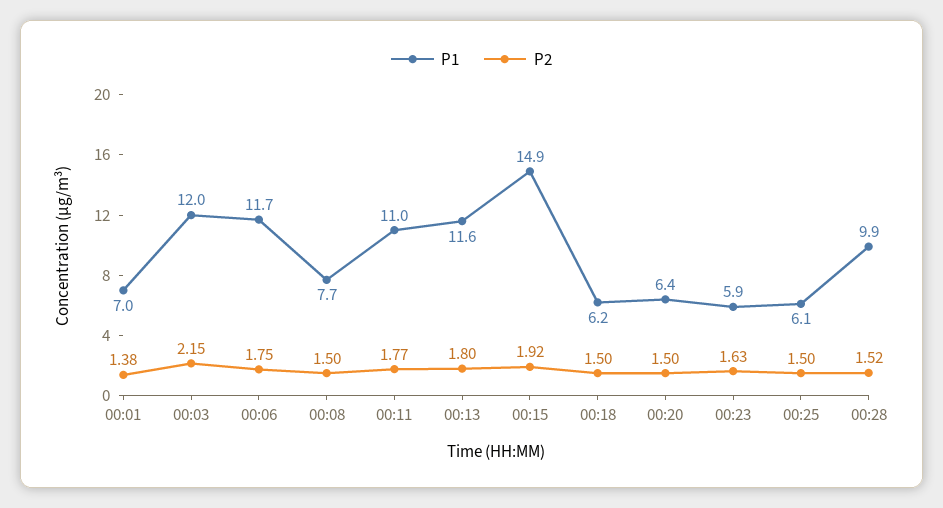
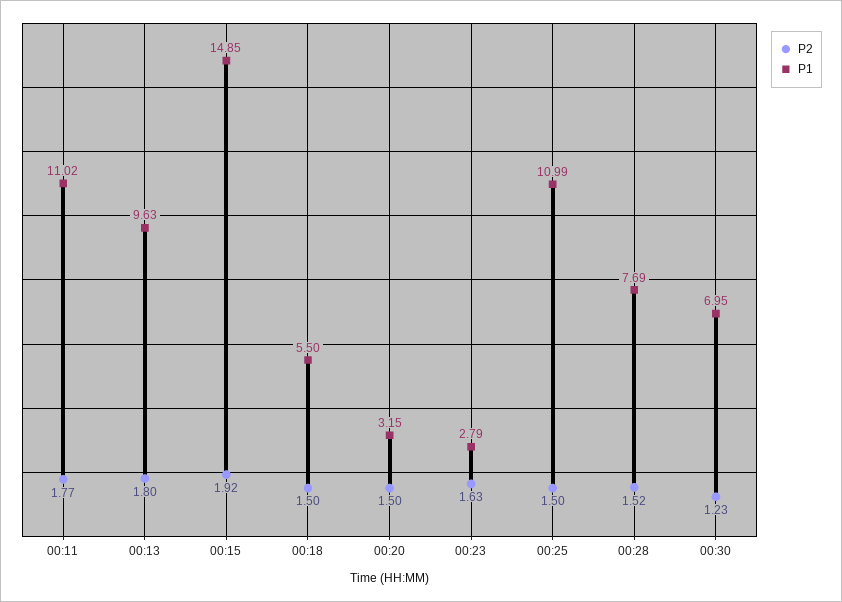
P1, 00:01: 7 -> none
P2, 00:01: 1.38 -> none
P1, 00:03: 12 -> none
P2, 00:03: 2.15 -> none
P1, 00:06: 11.7 -> none
P2, 00:06: 1.75 -> none
P1, 00:08: 7.7 -> none
P2, 00:08: 1.5 -> none
P1, 00:13: 11.6 -> 9.63
P1, 00:18: 6.2 -> 5.5
P1, 00:20: 6.4 -> 3.15
P1, 00:23: 5.9 -> 2.79
P1, 00:25: 6.1 -> 10.99
P1, 00:28: 9.9 -> 7.69
P2, 00:30: none -> 1.23
P1, 00:30: none -> 6.95

